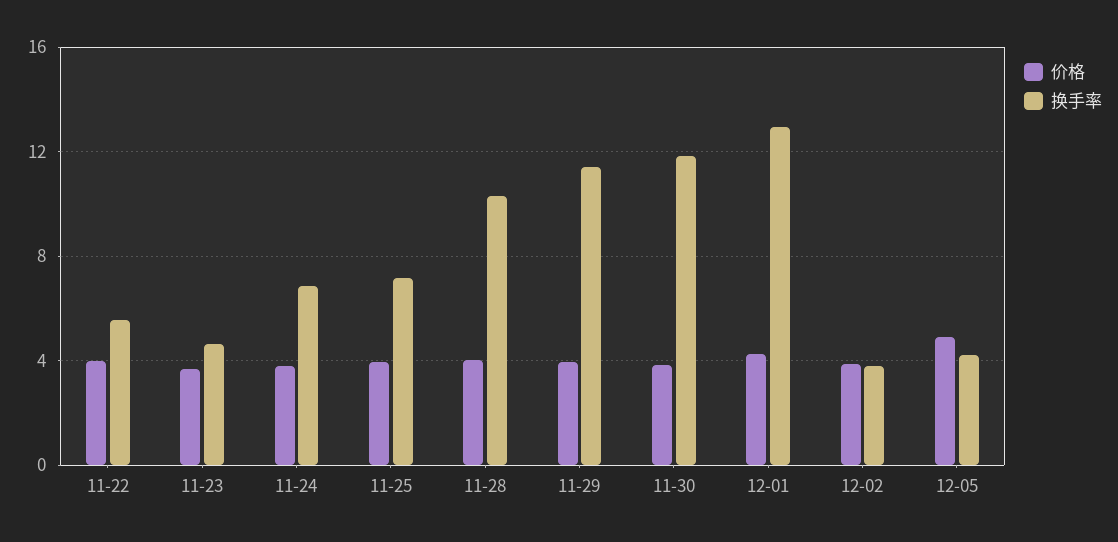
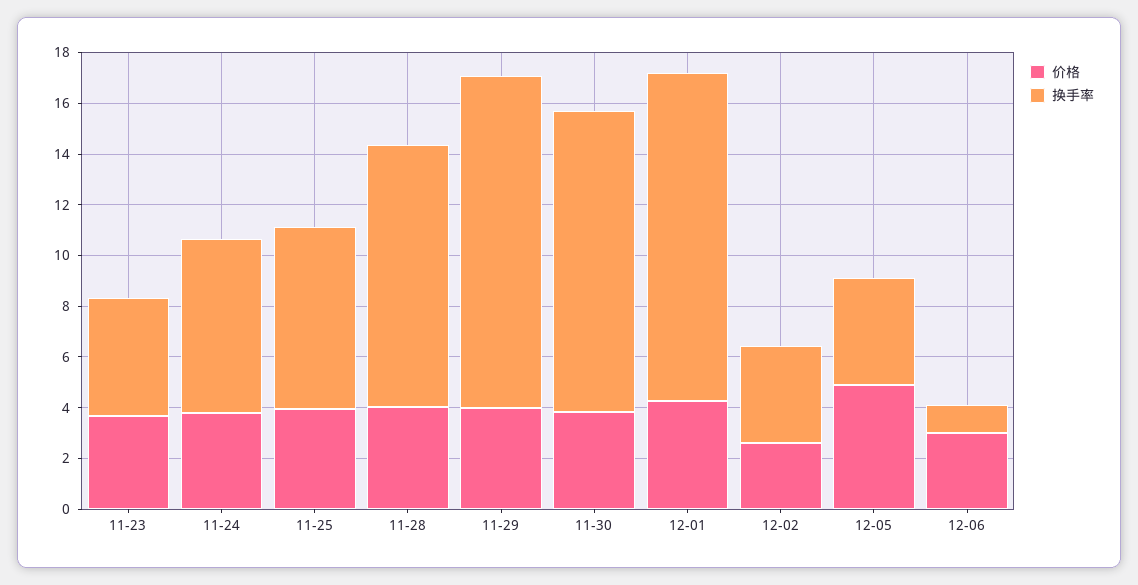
价格, 11-22: 4 -> none
换手率, 11-22: 5.5 -> none
换手率, 11-29: 11.5 -> 13
价格, 12-02: 4 -> 2.5
价格, 12-06: none -> 3
换手率, 12-06: none -> 1

